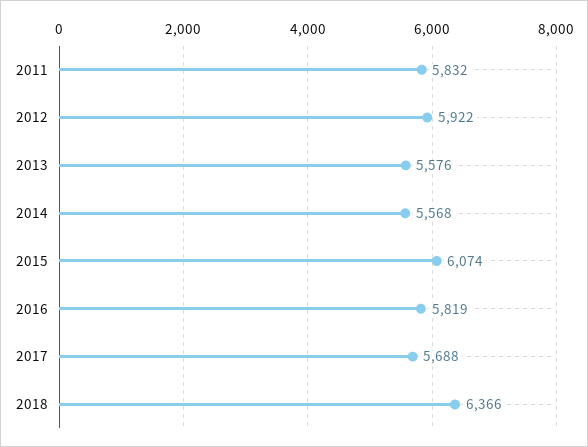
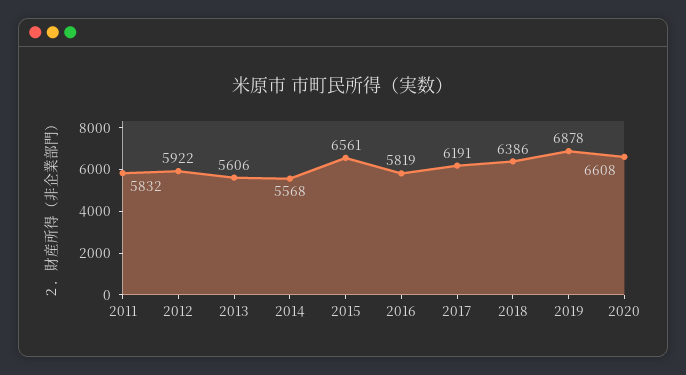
2013: 5576 -> 5606
2015: 6074 -> 6561
2017: 5688 -> 6191
2018: 6366 -> 6386
2019: none -> 6878
2020: none -> 6608

